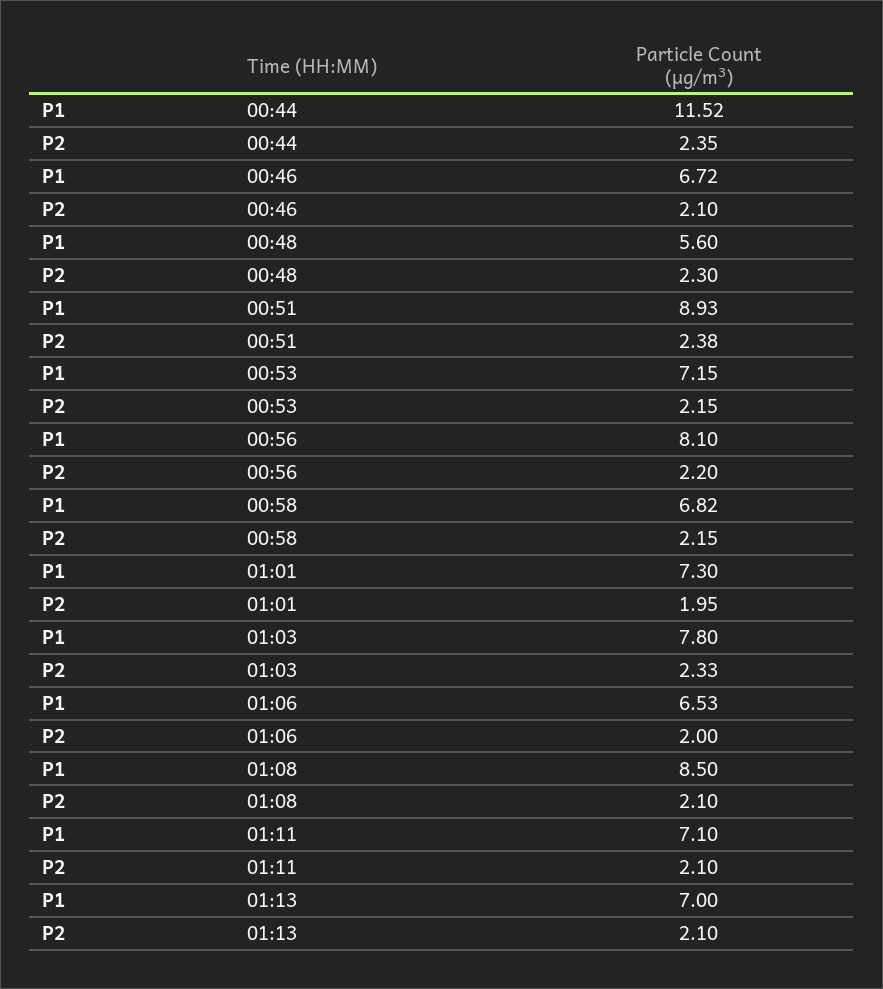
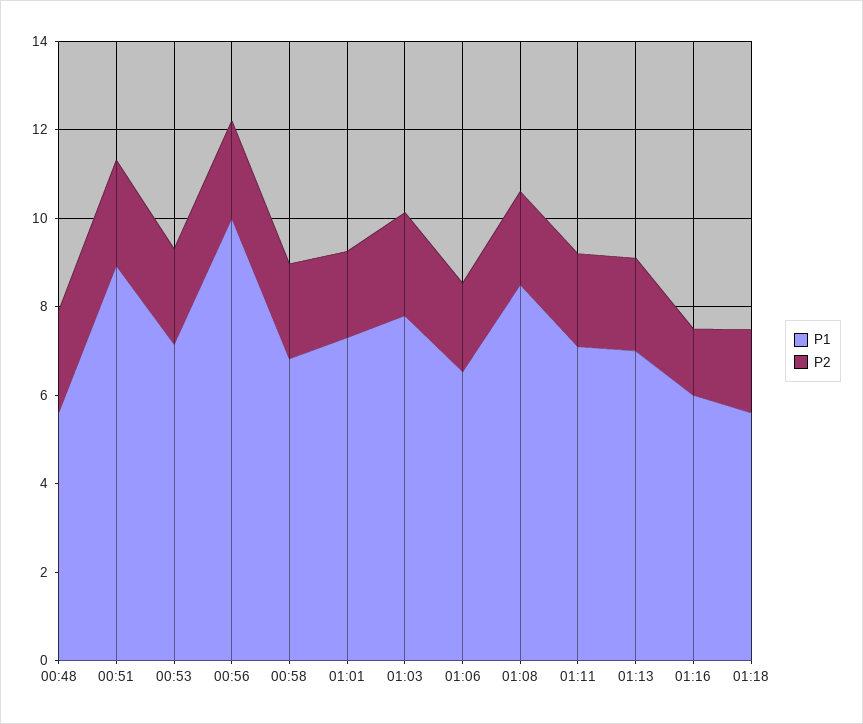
P1, 00:44: 11.52 -> none
P2, 00:44: 2.35 -> none
P1, 00:46: 6.72 -> none
P2, 00:46: 2.1 -> none
P1, 00:56: 8.1 -> 10
P1, 01:16: none -> 6
P2, 01:16: none -> 1.5
P1, 01:18: none -> 5.5
P2, 01:18: none -> 2

